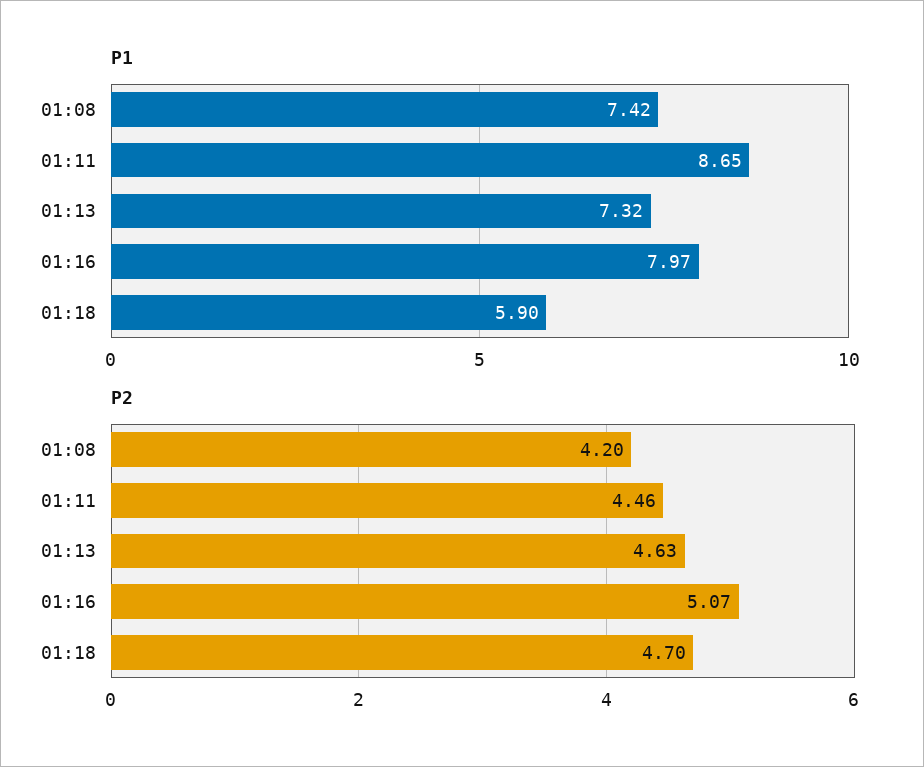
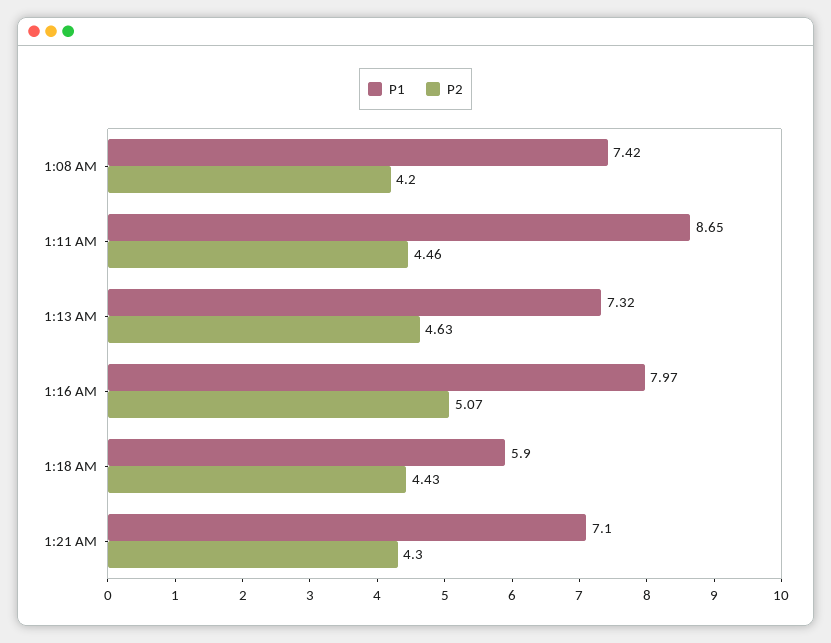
P2, 01:18: 4.7 -> 4.43
P1, 1:21 AM: none -> 7.1
P2, 1:21 AM: none -> 4.3

